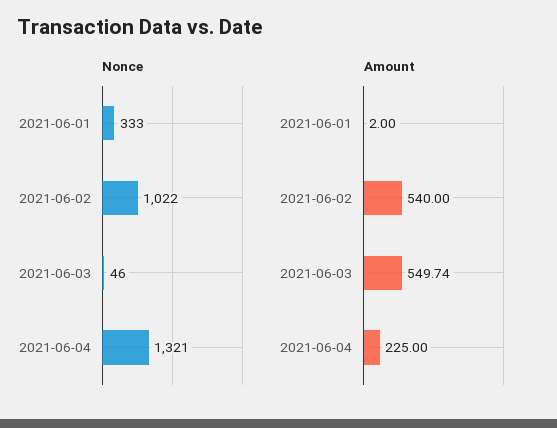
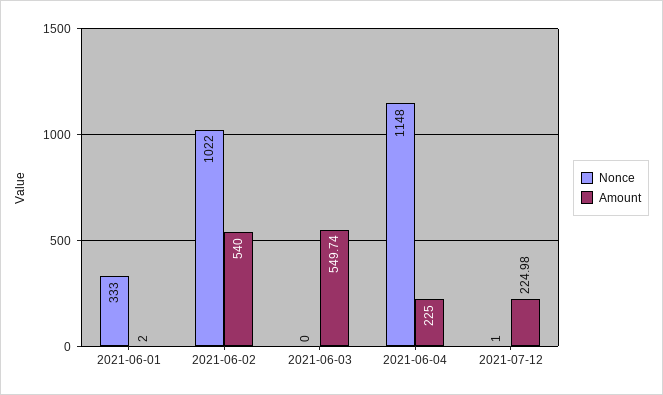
Nonce, 2021-06-03: 46 -> 0
Nonce, 2021-06-04: 1321 -> 1148
Nonce, 2021-07-12: none -> 1
Amount, 2021-07-12: none -> 224.98

